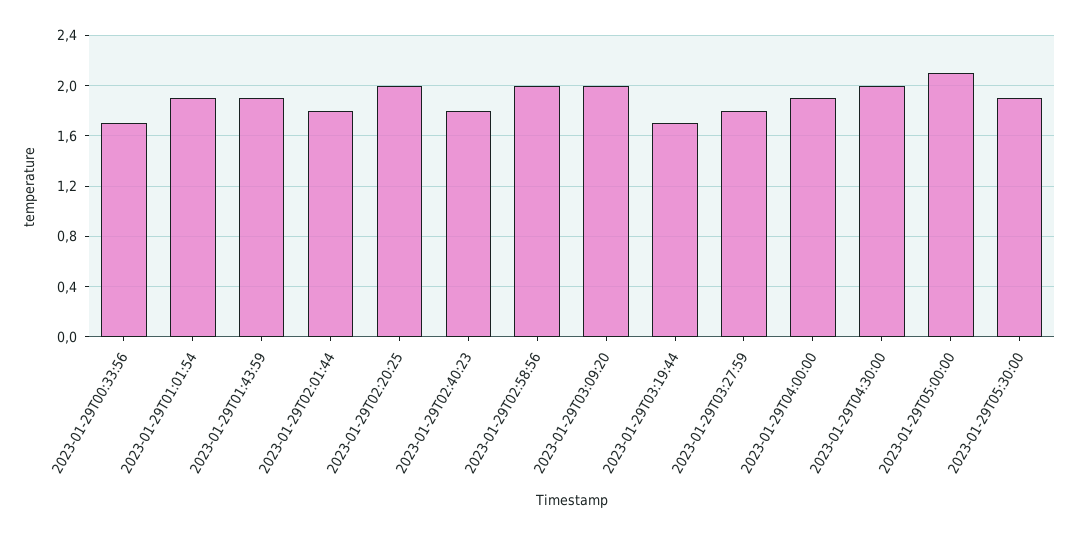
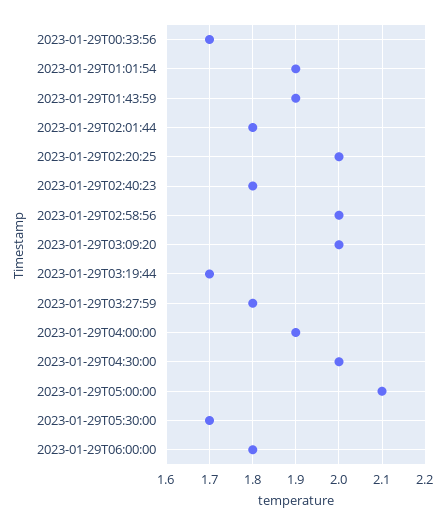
2023-01-29T05:30:00: 1.9 -> 1.7
2023-01-29T06:00:00: none -> 1.8

